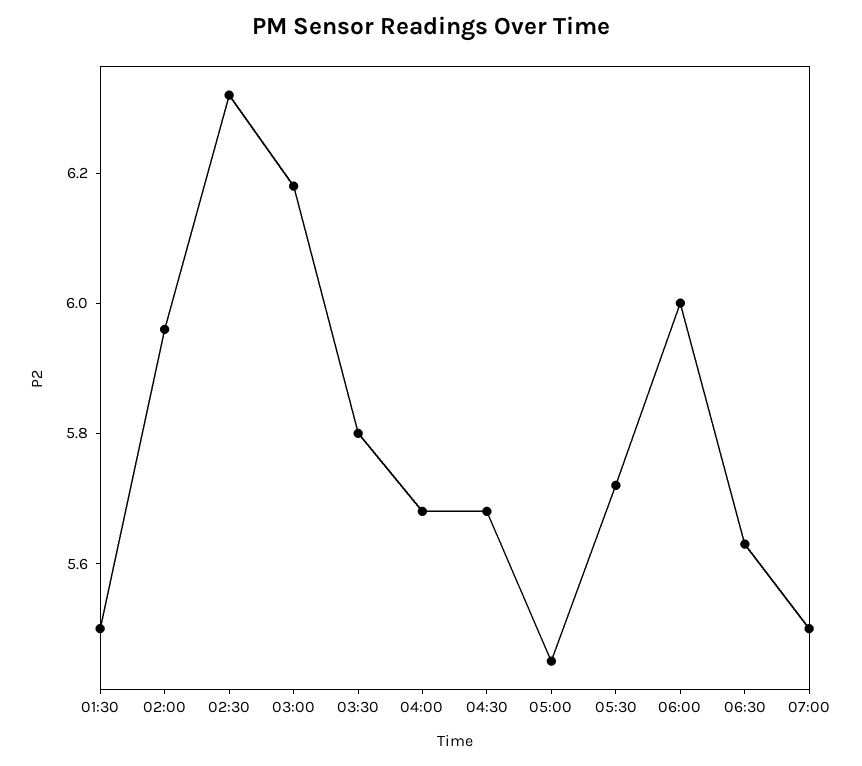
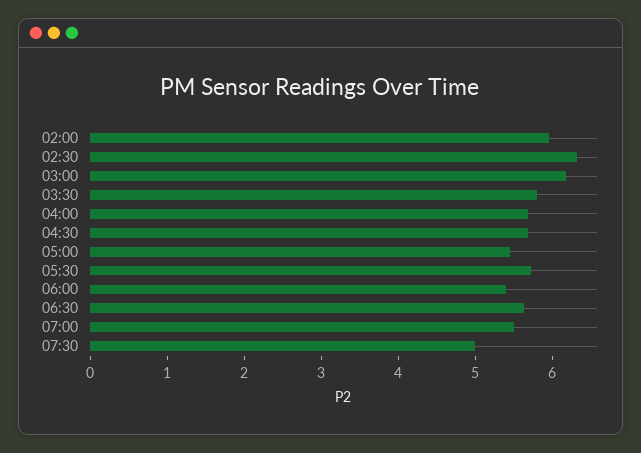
01:30: 5.5 -> none
06:00: 6 -> 5.4
07:30: none -> 5

